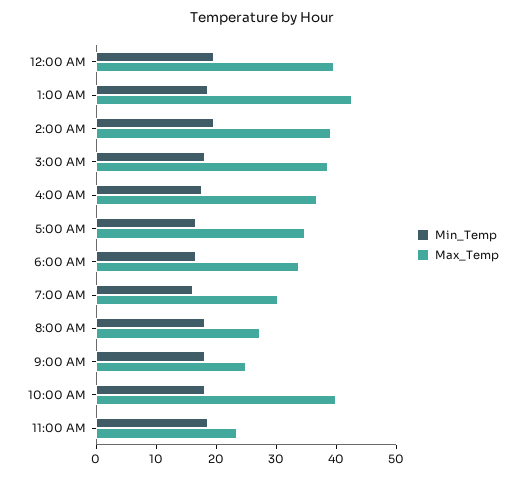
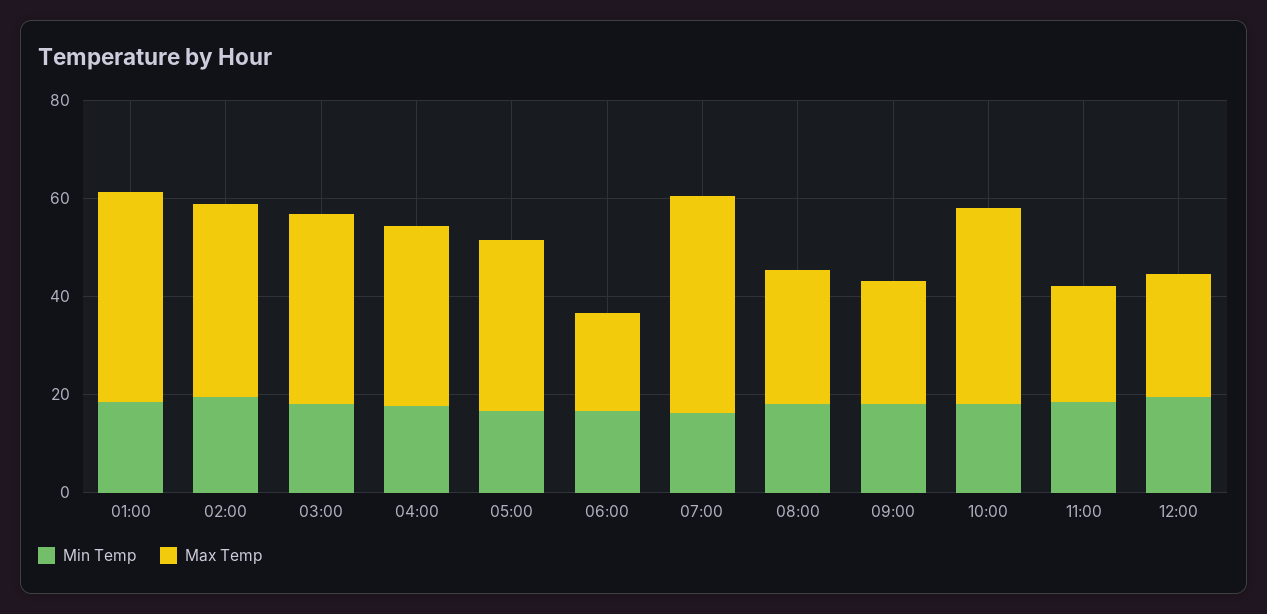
Min_Temp, 12:00 AM: 20 -> none
Max_Temp, 12:00 AM: 40 -> none
Max_Temp, 6:00 AM: 34 -> 20
Max_Temp, 7:00 AM: 30 -> 45
Min_Temp, 12:00: none -> 20
Max_Temp, 12:00: none -> 25

